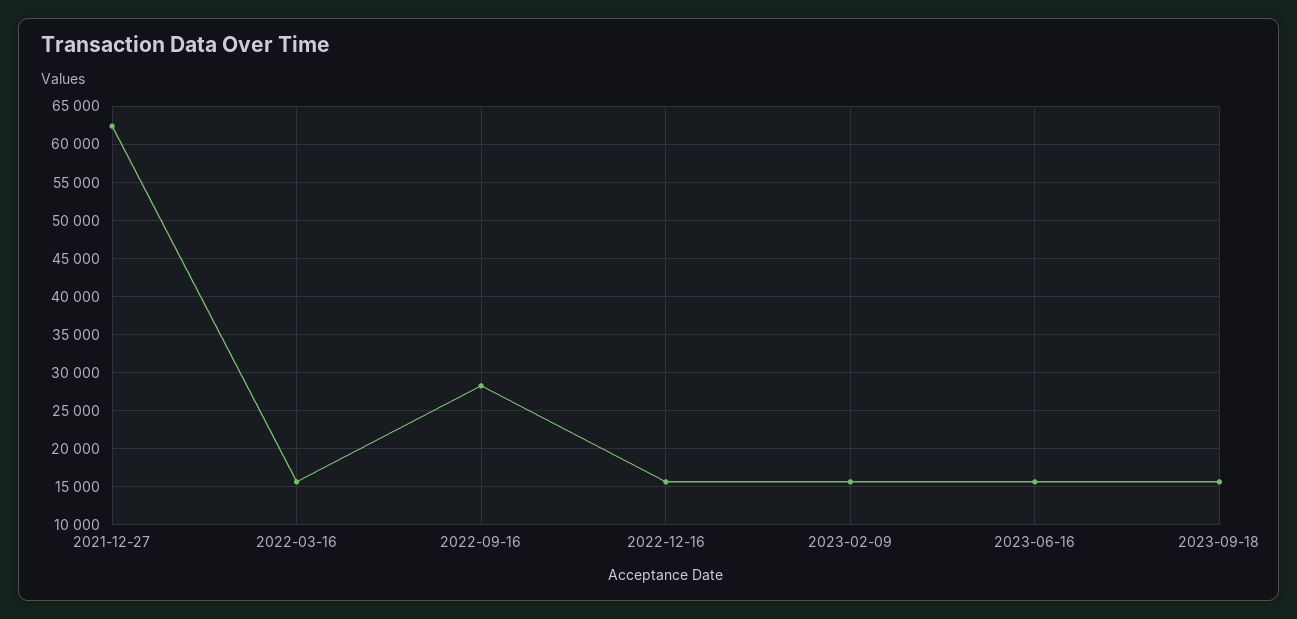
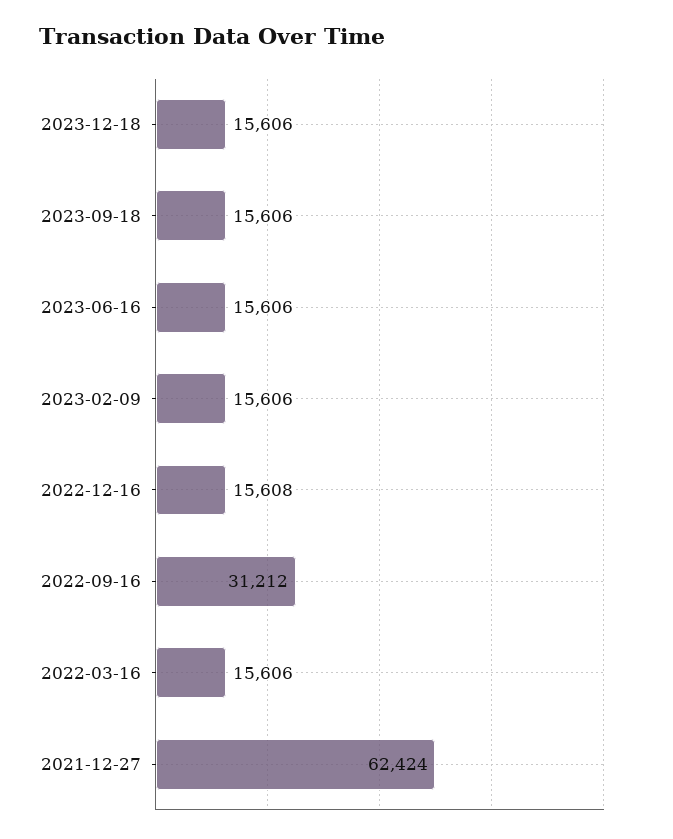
2022-09-16: 28000 -> 31212
2023-12-18: none -> 15606

